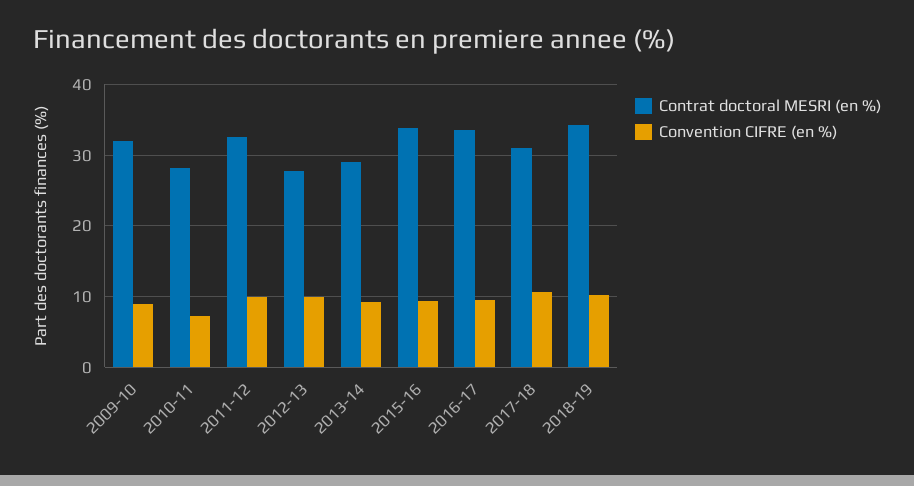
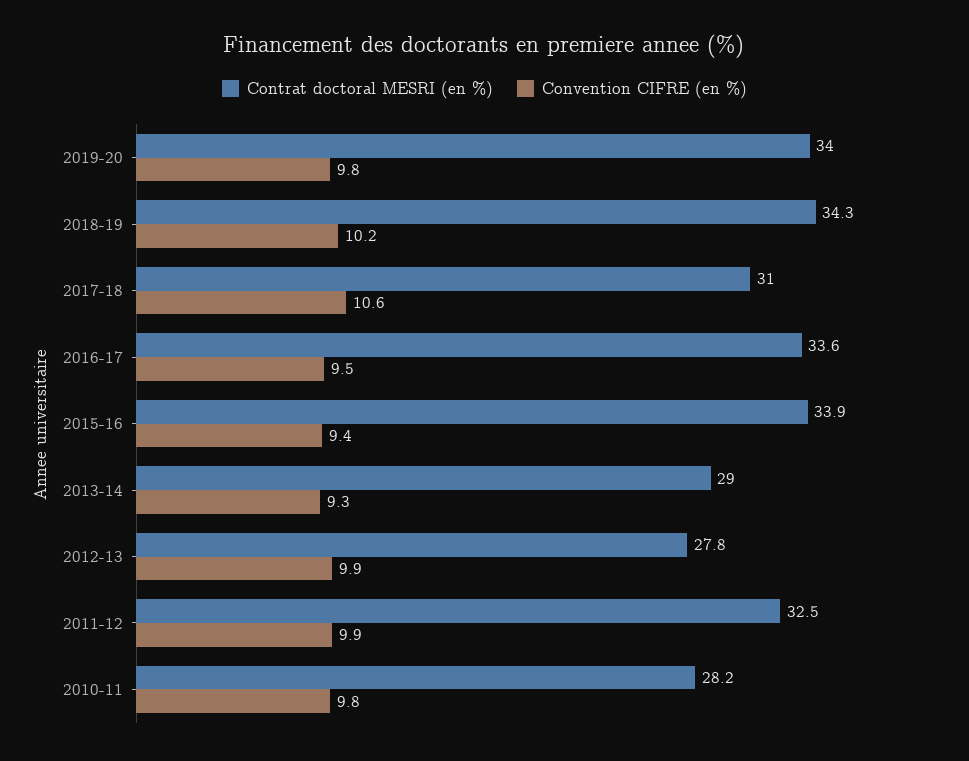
Contrat doctoral MESRI (en %), 2009-10: 32 -> none
Convention CIFRE (en %), 2009-10: 9 -> none
Convention CIFRE (en %), 2010-11: 7 -> 9.8
Contrat doctoral MESRI (en %), 2019-20: none -> 34
Convention CIFRE (en %), 2019-20: none -> 9.8

